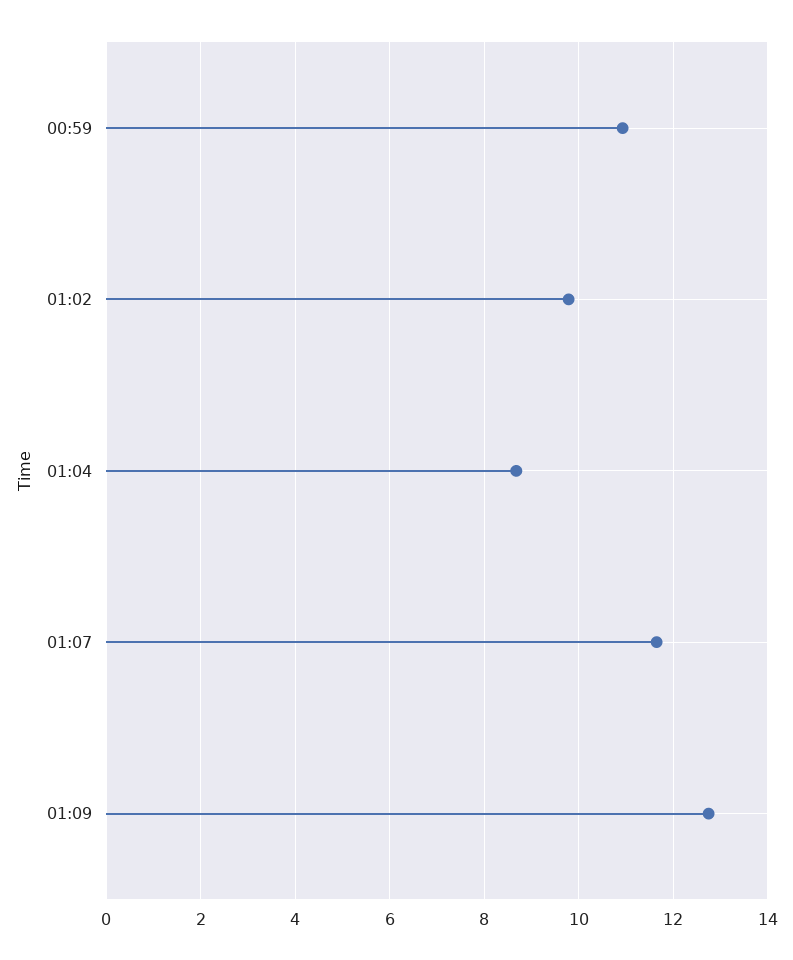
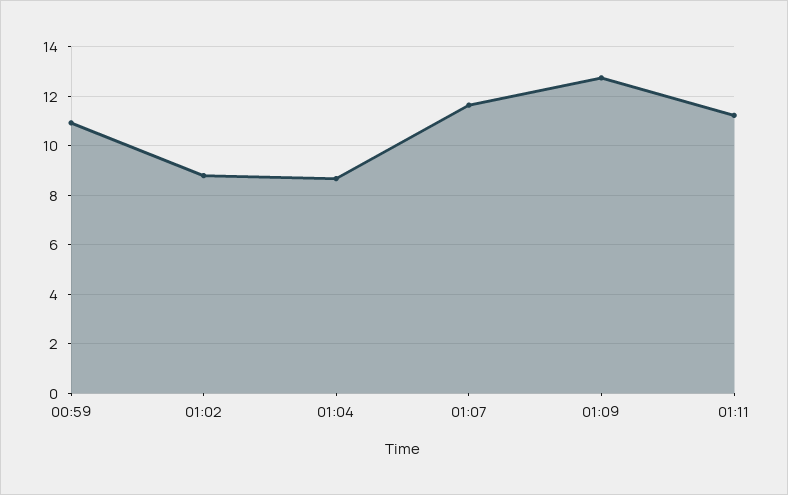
01:02: 9.8 -> 8.75
01:11: none -> 11.25

